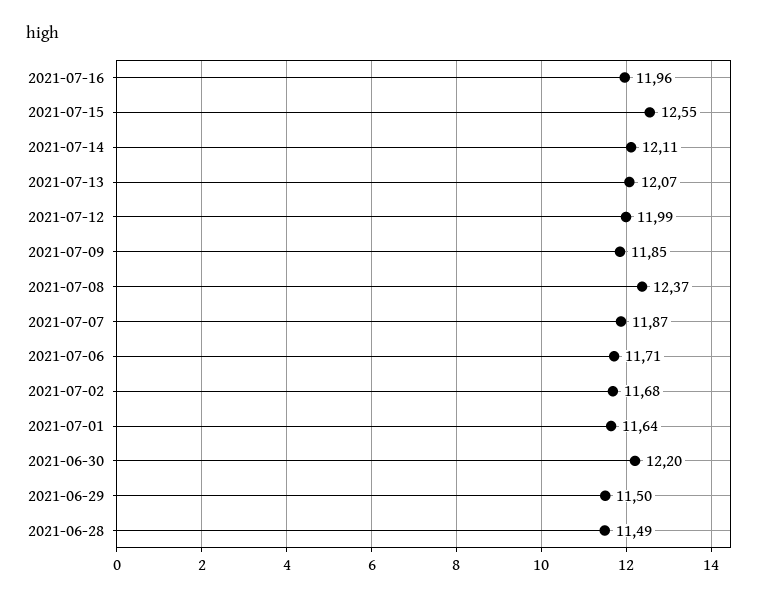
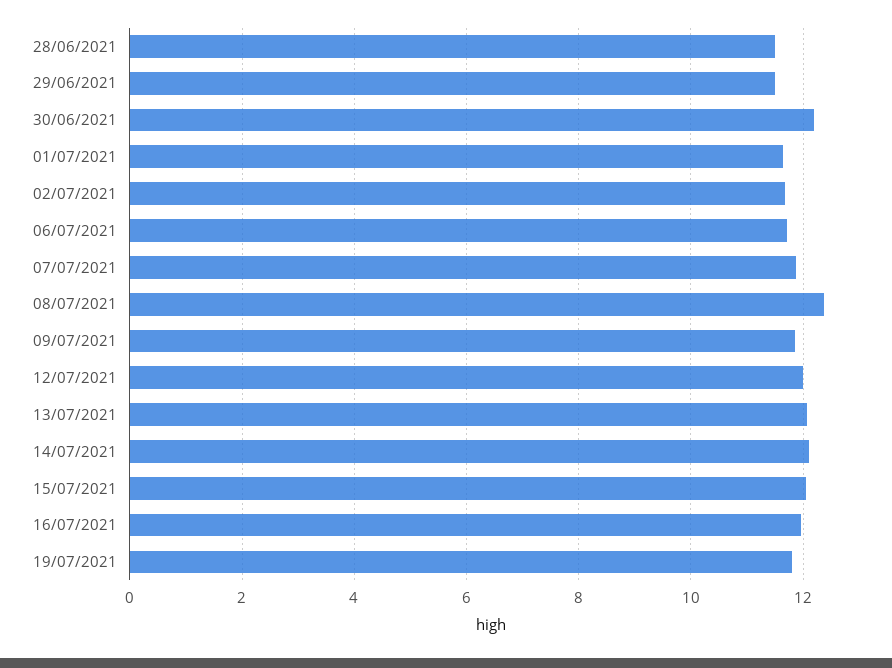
2021-07-15: 12.55 -> 12
19/07/2021: none -> 11.8

